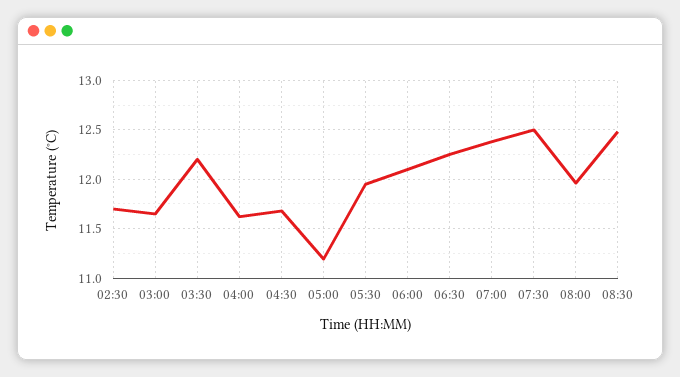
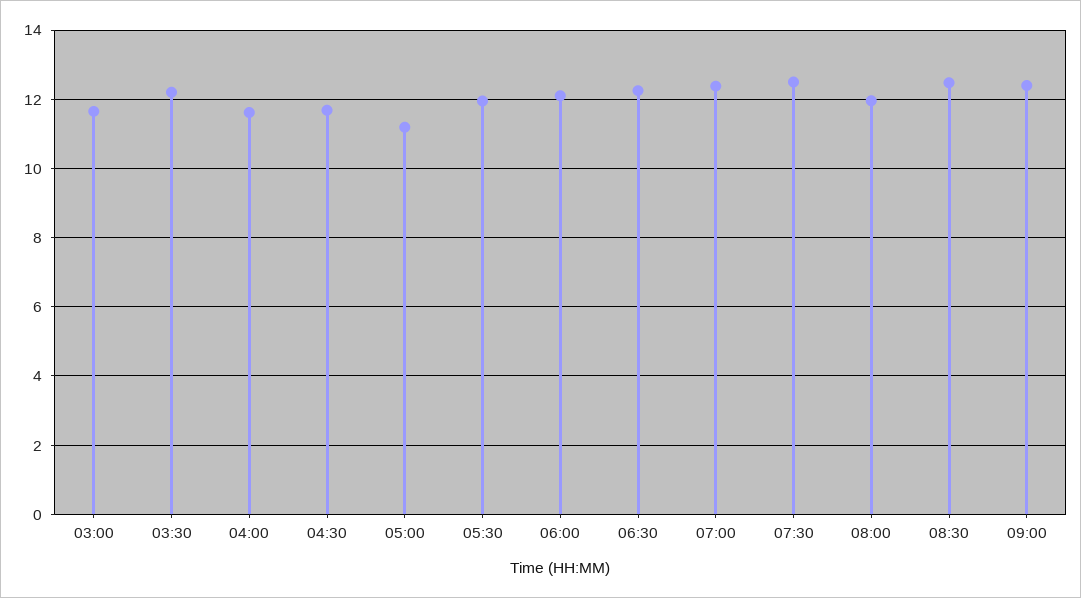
02:30: 11.7 -> none
09:00: none -> 12.4

